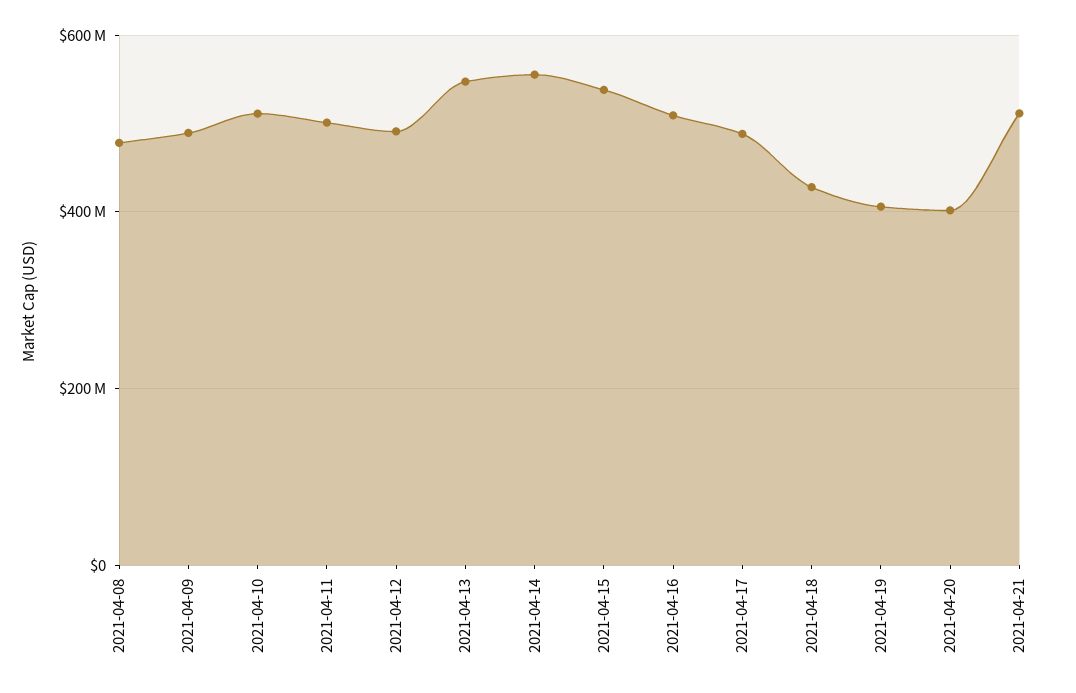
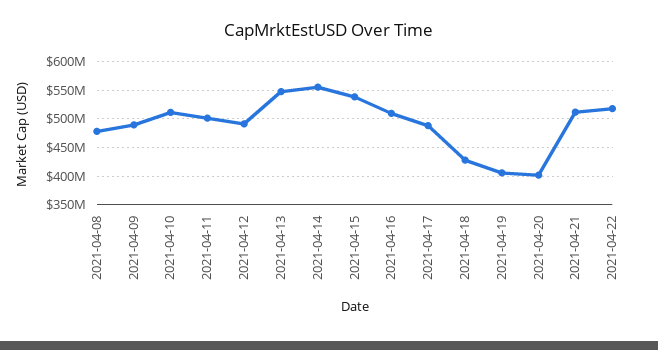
2021-04-22: none -> 525000000

